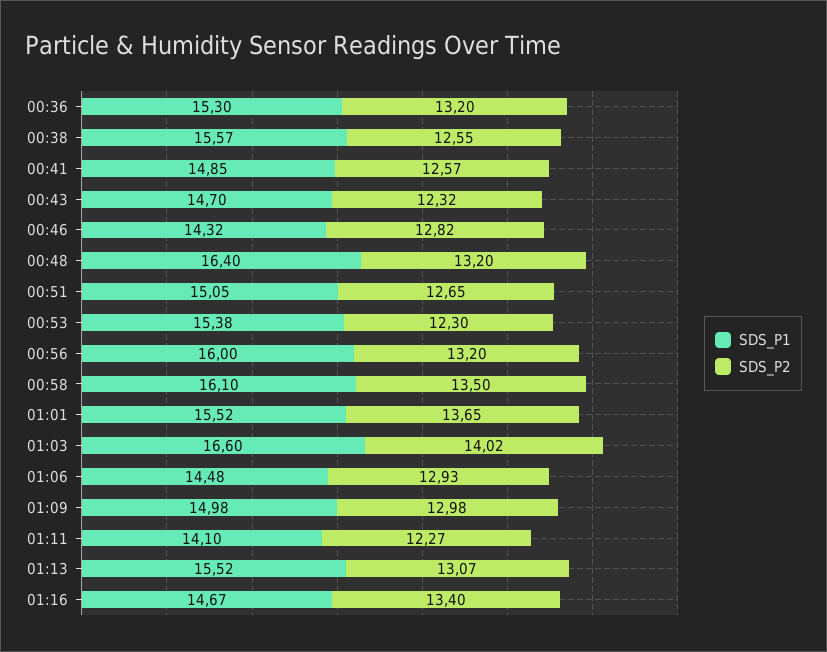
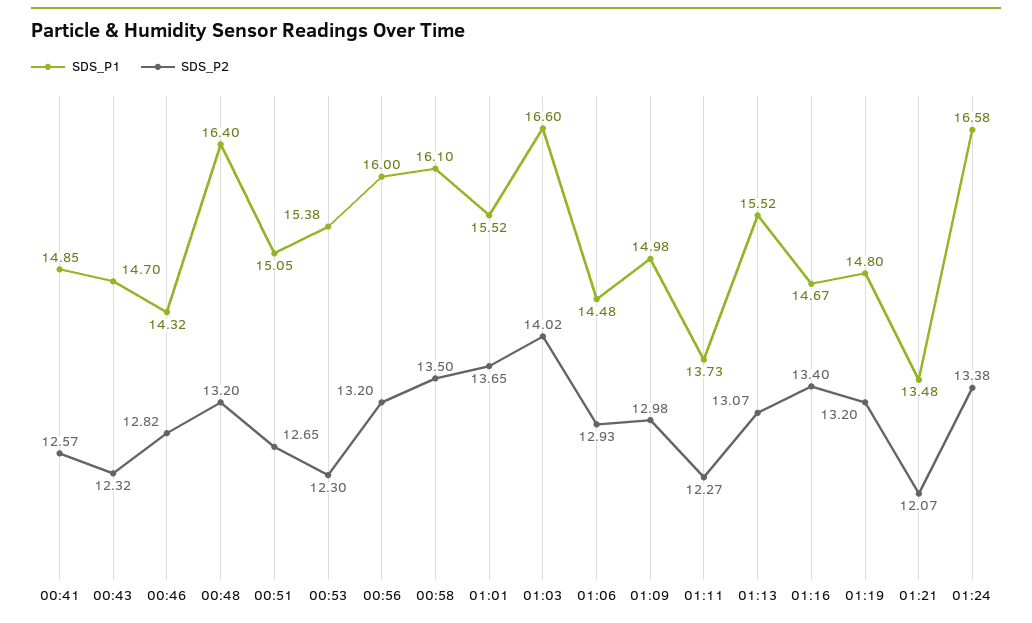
SDS_P1, 00:36: 15.3 -> none
SDS_P2, 00:36: 13.2 -> none
SDS_P1, 00:38: 15.57 -> none
SDS_P2, 00:38: 12.55 -> none
SDS_P1, 01:11: 14.1 -> 13.73
SDS_P1, 01:19: none -> 14.8
SDS_P2, 01:19: none -> 13.2
SDS_P1, 01:21: none -> 13.48
SDS_P2, 01:21: none -> 12.07
SDS_P1, 01:24: none -> 16.58
SDS_P2, 01:24: none -> 13.38

